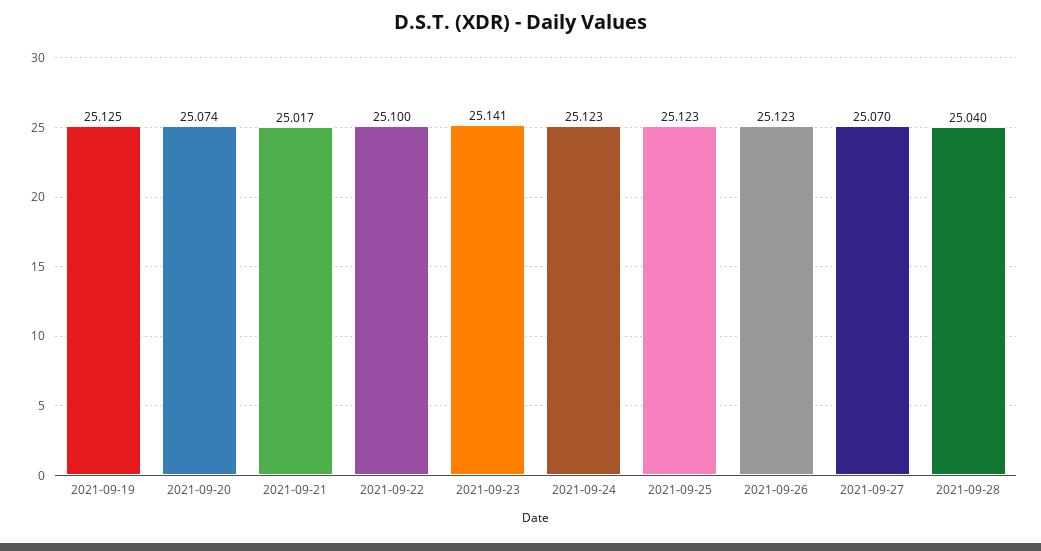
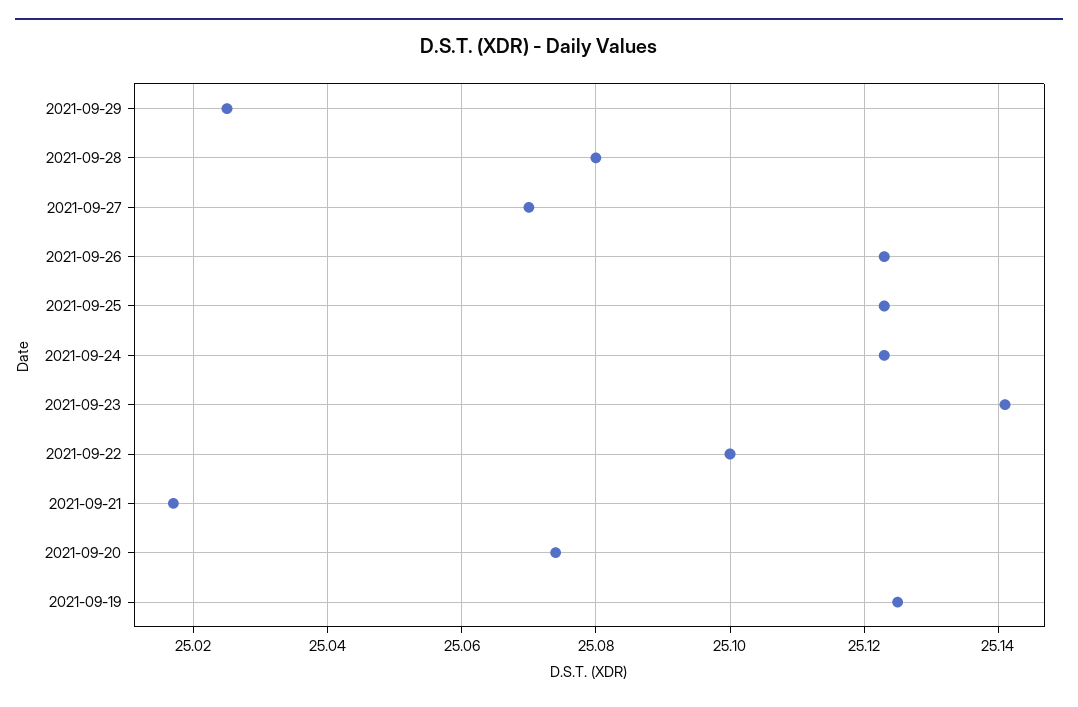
2021-09-28: 25.04 -> 25.08
2021-09-29: none -> 25.025

